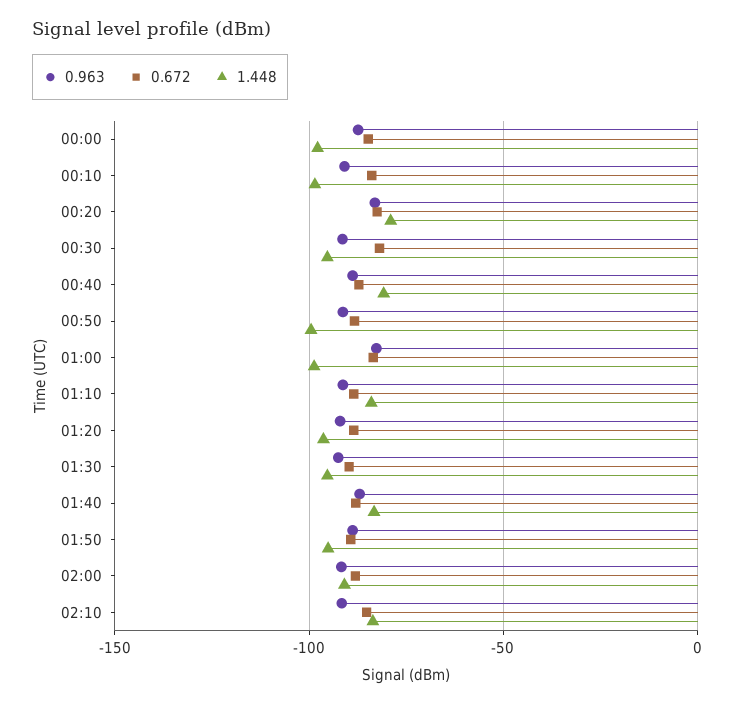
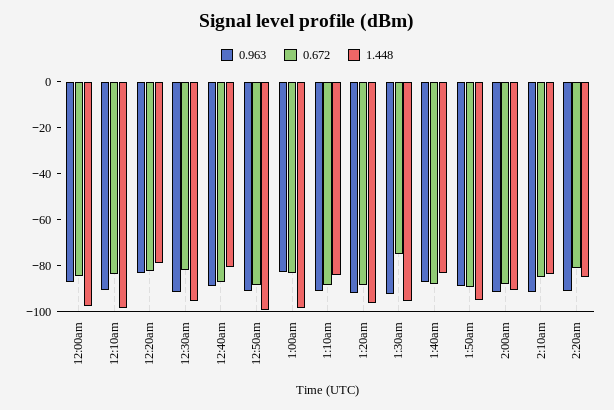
0.672, 01:30: -90 -> -75
0.963, 2:20am: none -> -90
0.672, 2:20am: none -> -80
1.448, 2:20am: none -> -85

